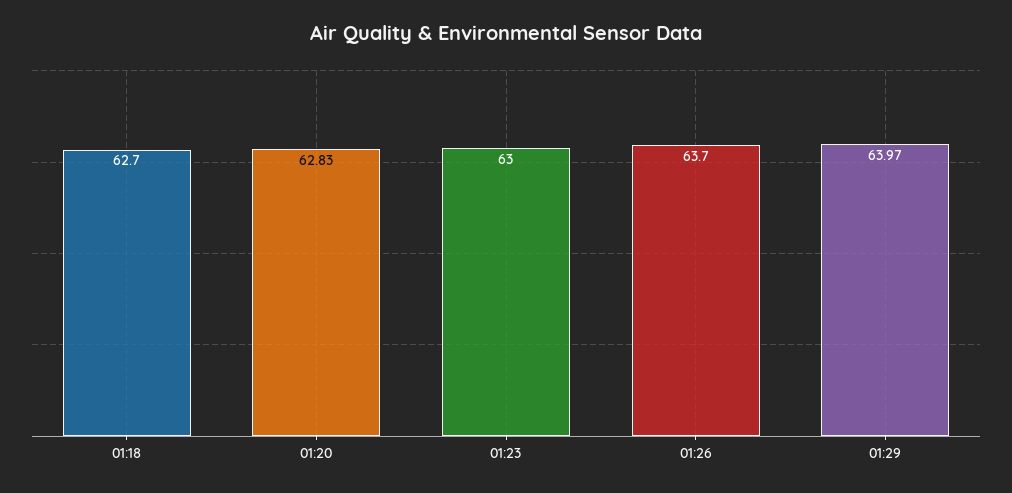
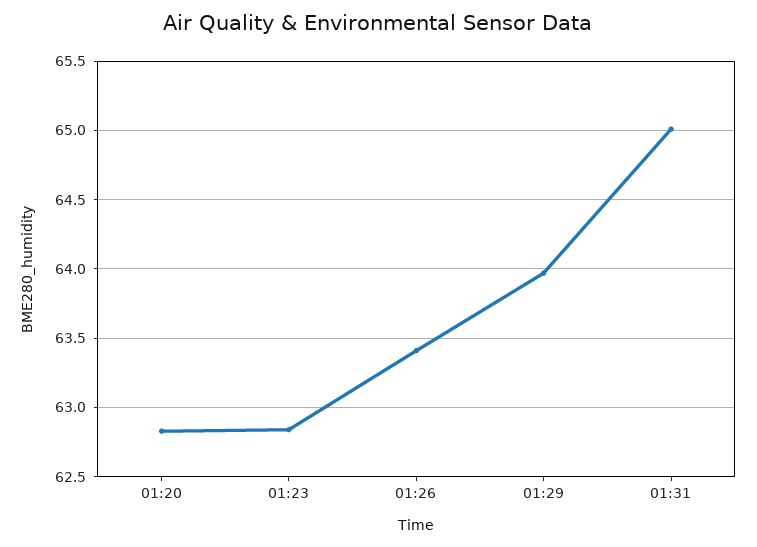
01:18: 62.7 -> none
01:23: 63 -> 62.85
01:26: 63.7 -> 63.4
01:31: none -> 65

